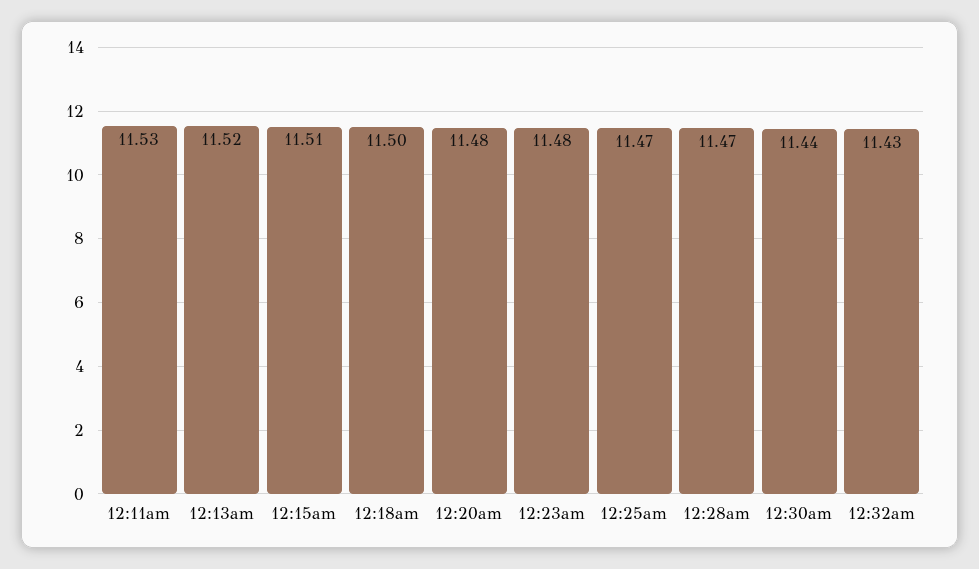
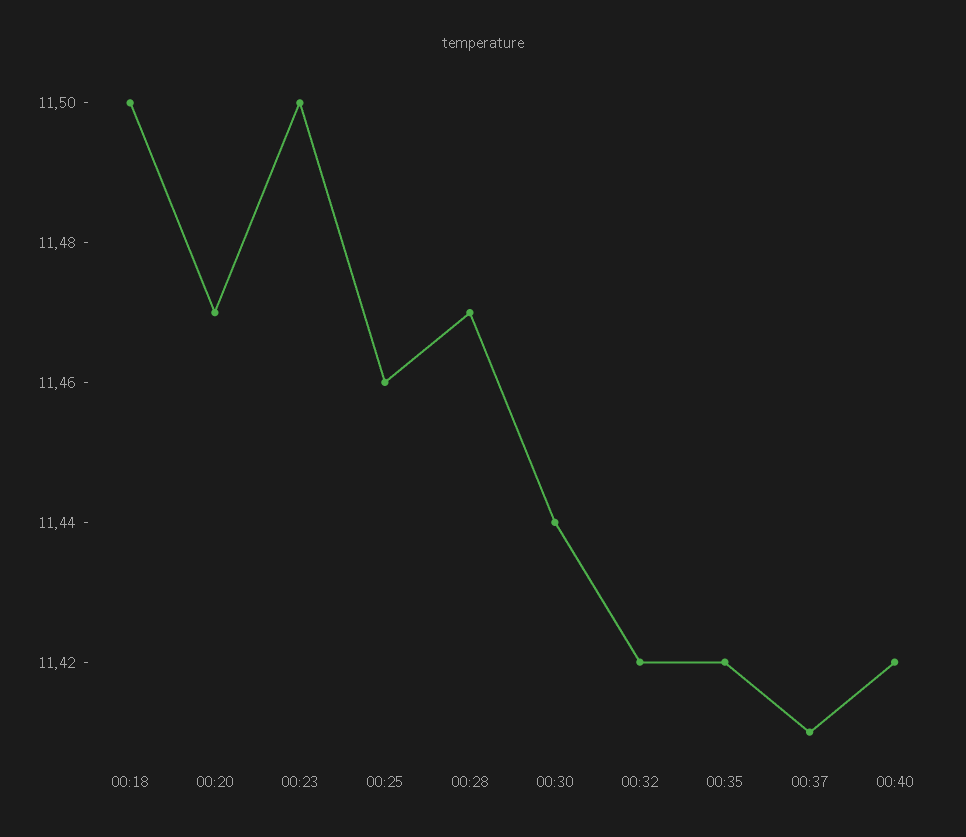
12:11am: 11.53 -> none
12:13am: 11.52 -> none
12:15am: 11.51 -> none
12:20am: 11.48 -> 11.47
12:23am: 11.48 -> 11.5
12:25am: 11.47 -> 11.46
12:32am: 11.43 -> 11.42
00:35: none -> 11.42
00:37: none -> 11.41
00:40: none -> 11.42

